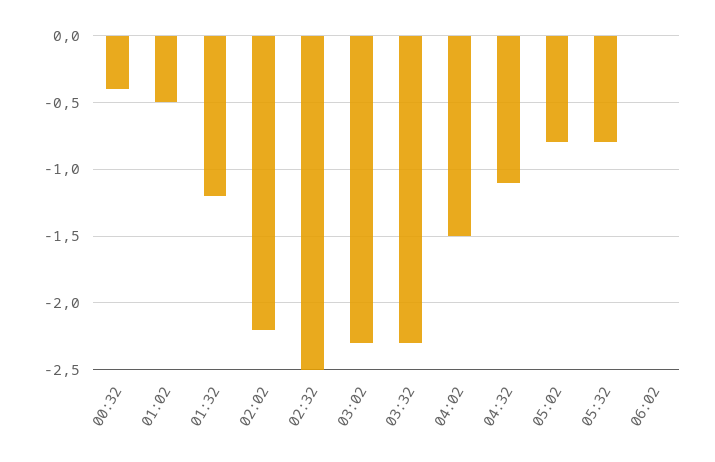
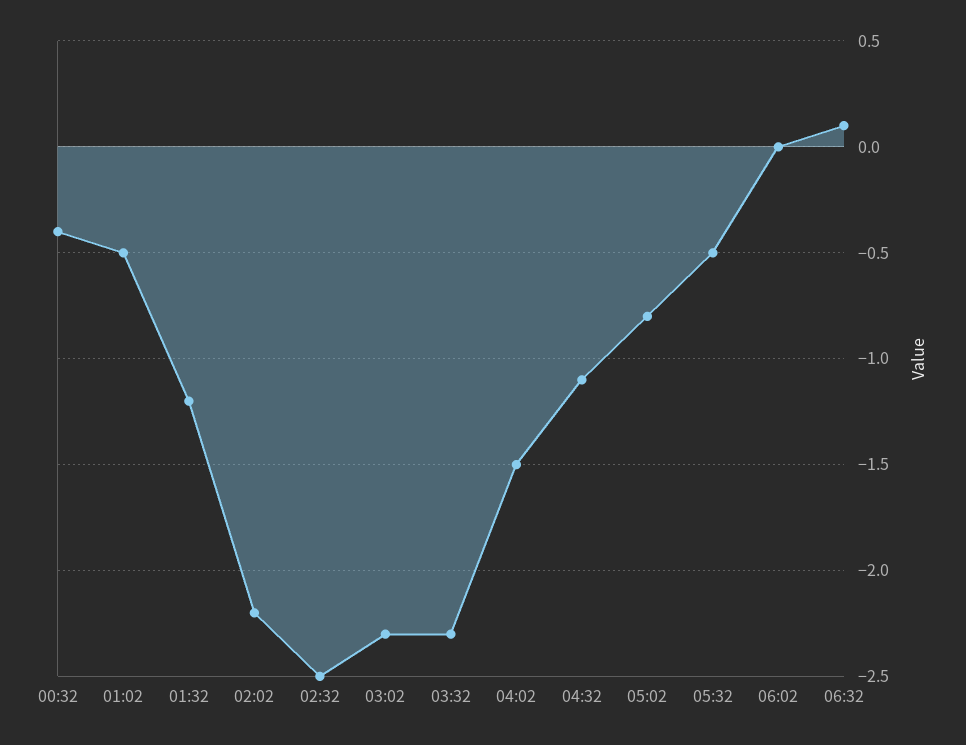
05:32: -0.8 -> -0.5
06:32: none -> 0.1

